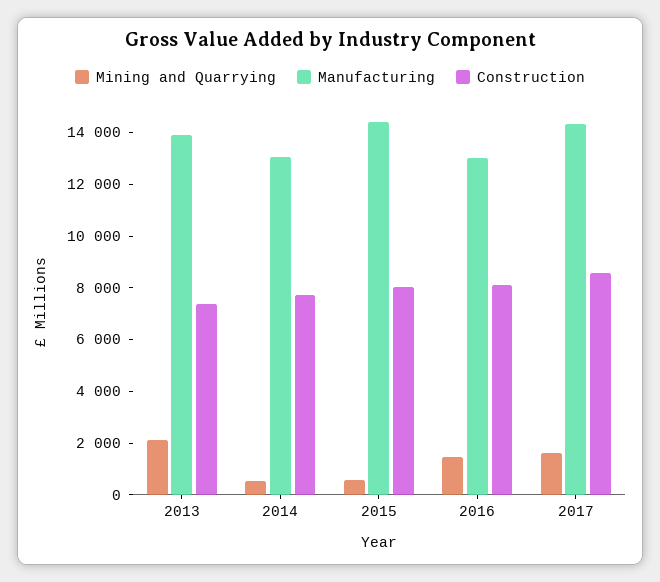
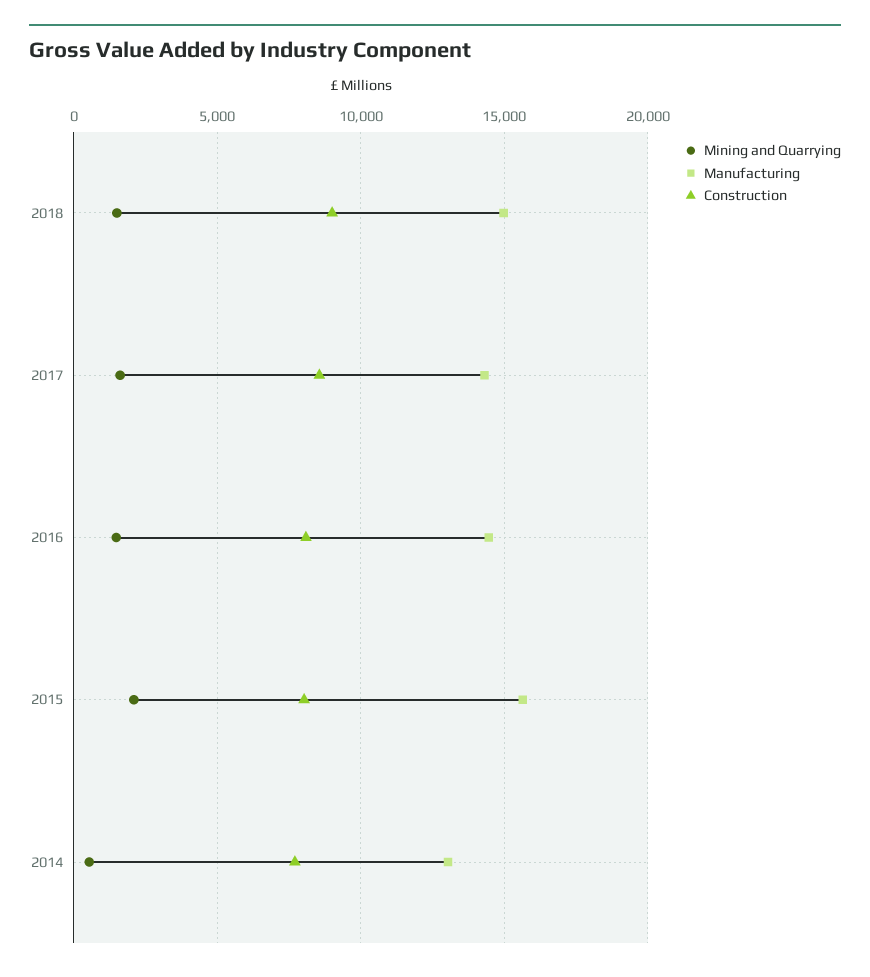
Mining and Quarrying, 2013: 2000 -> none
Manufacturing, 2013: 14000 -> none
Construction, 2013: 7500 -> none
Mining and Quarrying, 2015: 500 -> 2000
Manufacturing, 2015: 14500 -> 15500
Manufacturing, 2016: 13000 -> 14500
Mining and Quarrying, 2018: none -> 1500
Manufacturing, 2018: none -> 15000
Construction, 2018: none -> 9000

